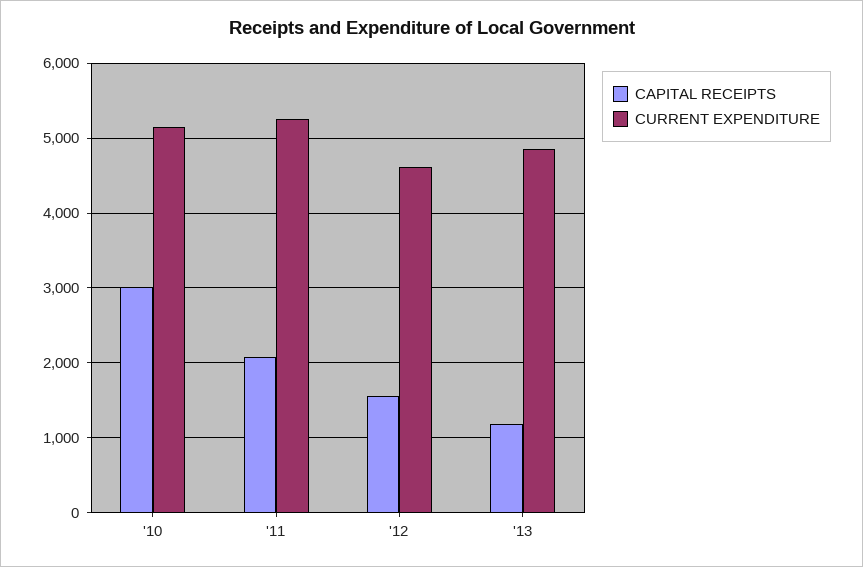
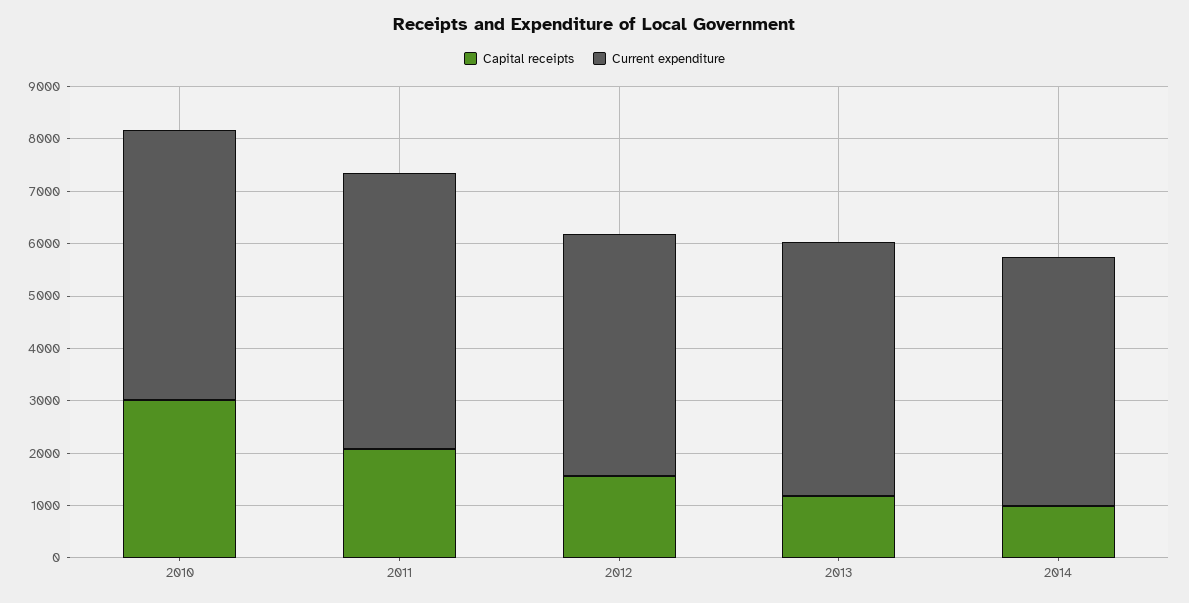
CAPITAL RECEIPTS, 2014: none -> 1000
CURRENT EXPENDITURE, 2014: none -> 4800

